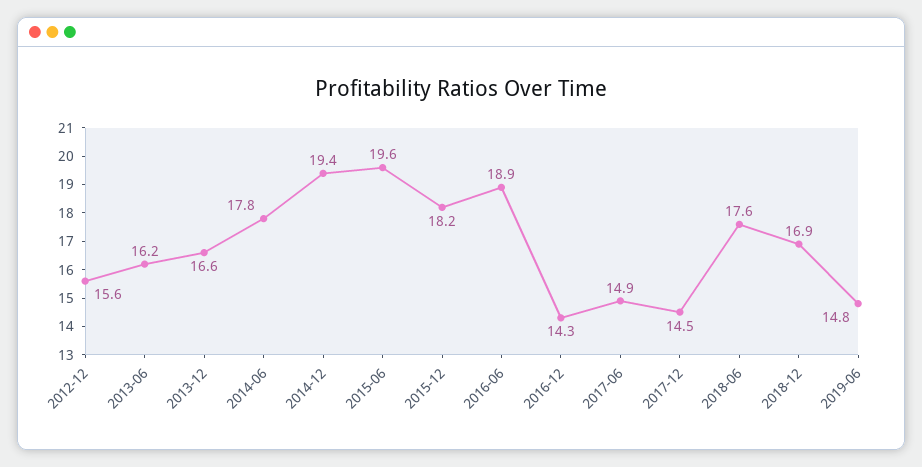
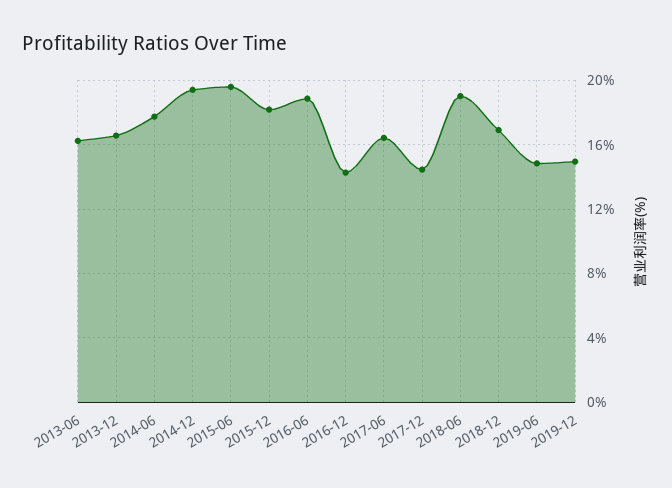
2012-12: 15.6 -> none
2017-06: 14.9 -> 16.5
2018-06: 17.6 -> 19
2019-12: none -> 15

